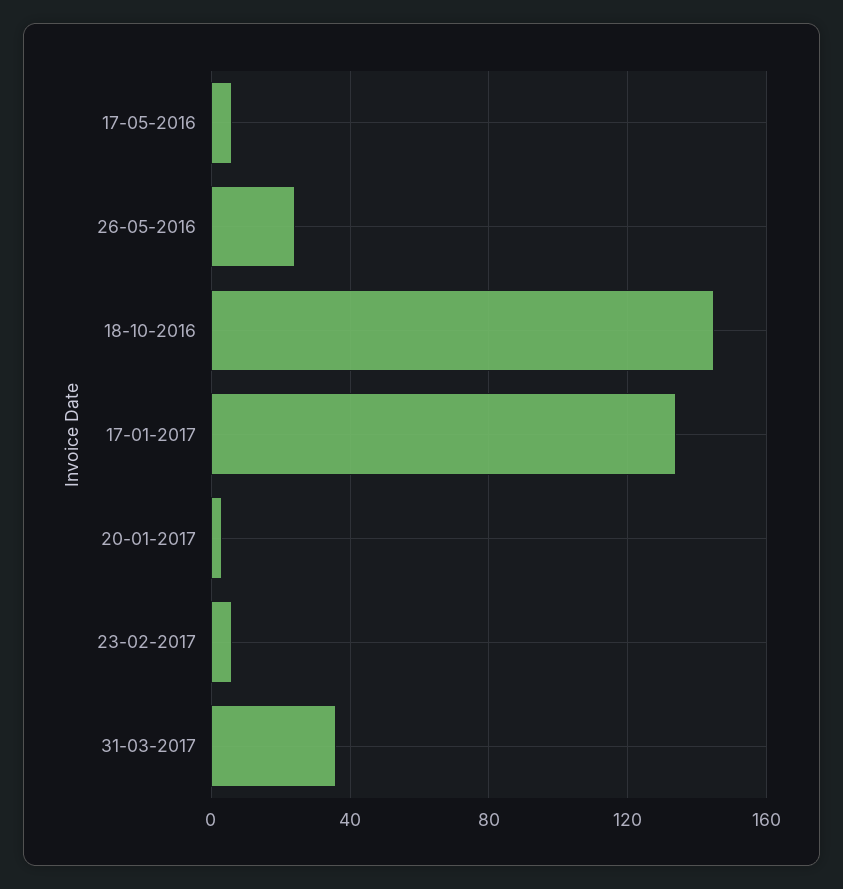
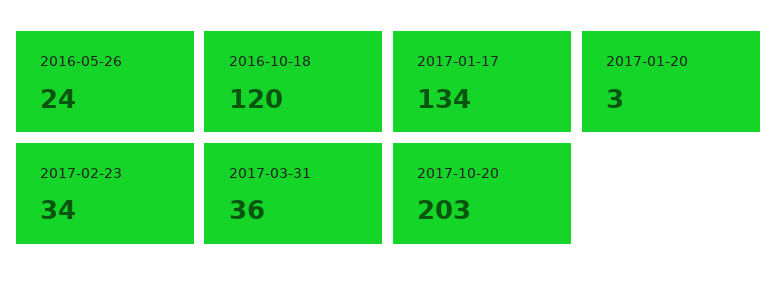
17-05-2016: 5 -> none
18-10-2016: 145 -> 120
23-02-2017: 5 -> 34
2017-10-20: none -> 203

